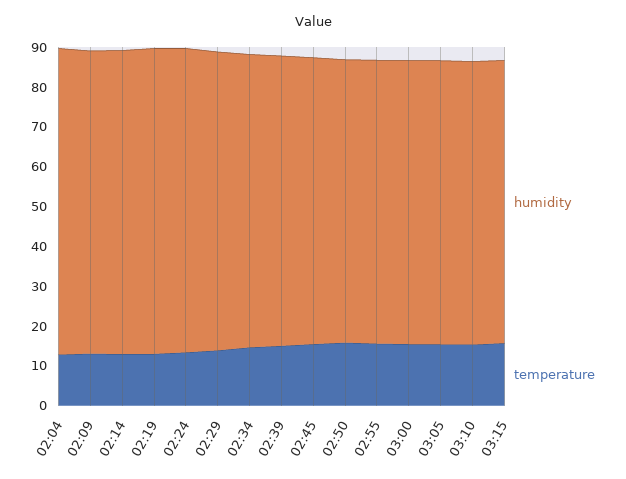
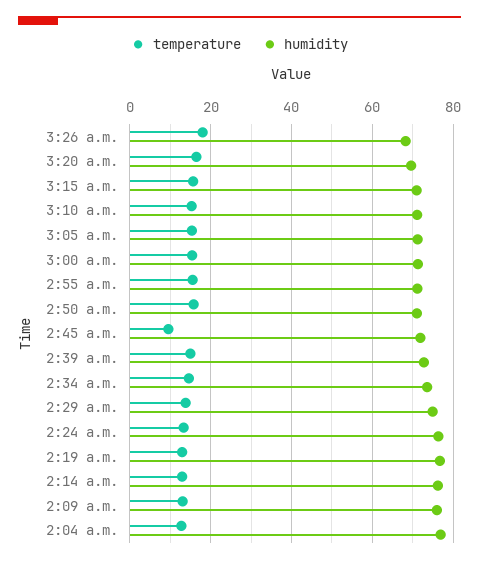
temperature, 02:45: 15 -> 10
temperature, 3:26 a.m.: none -> 18
humidity, 3:26 a.m.: none -> 68
temperature, 3:20 a.m.: none -> 16
humidity, 3:20 a.m.: none -> 70

